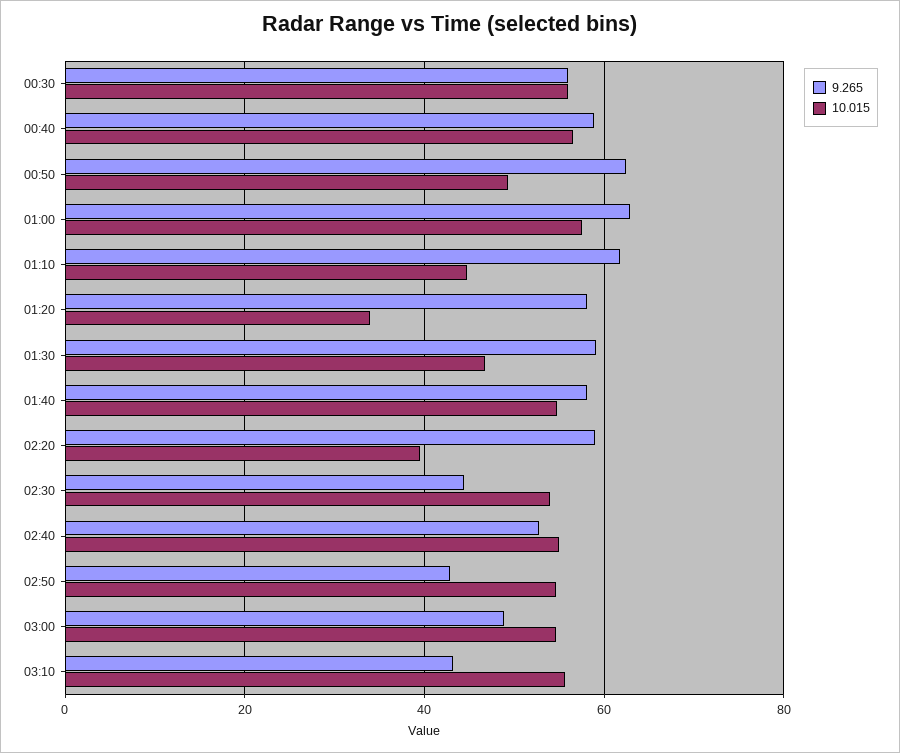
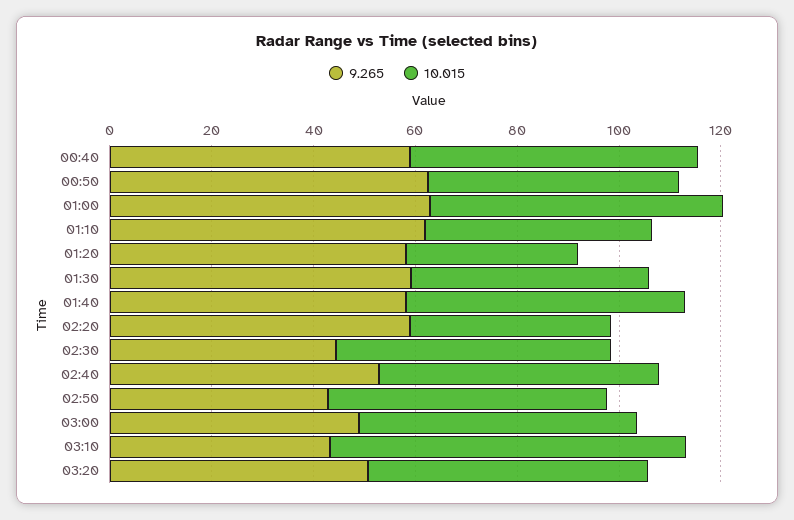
9.265, 00:30: 56 -> none
10.015, 00:30: 56 -> none
10.015, 03:10: 56 -> 70
9.265, 03:20: none -> 50
10.015, 03:20: none -> 55

